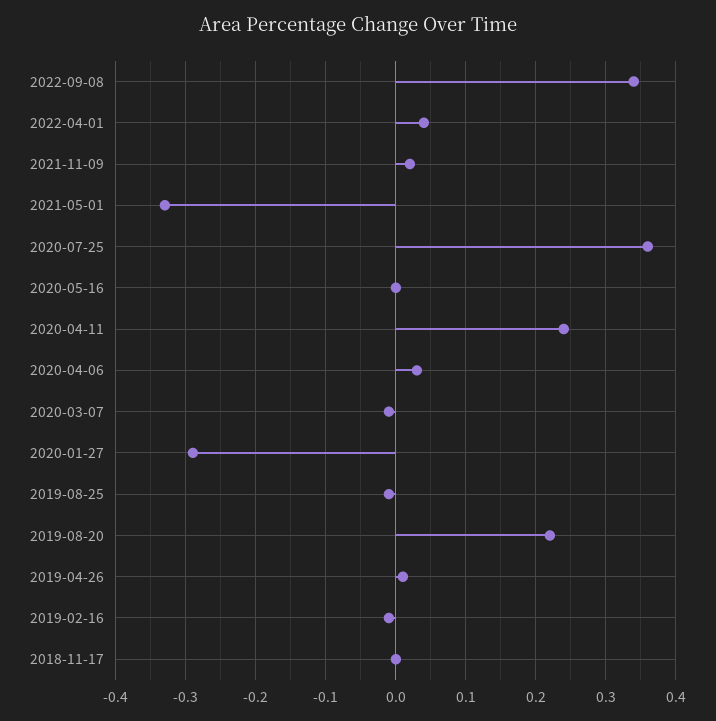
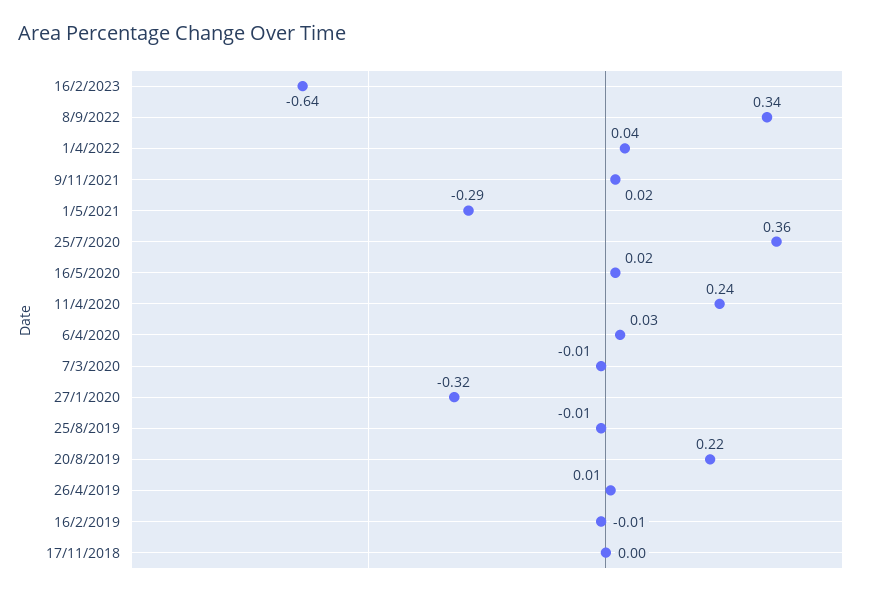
2021-05-01: -0.33 -> -0.29
2020-05-16: 0 -> 0.02
2020-01-27: -0.29 -> -0.32
16/2/2023: none -> -0.64

